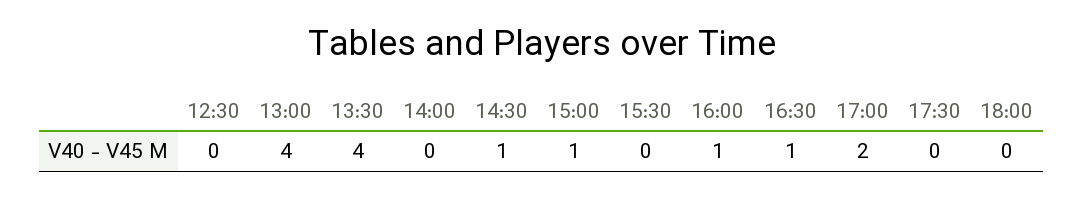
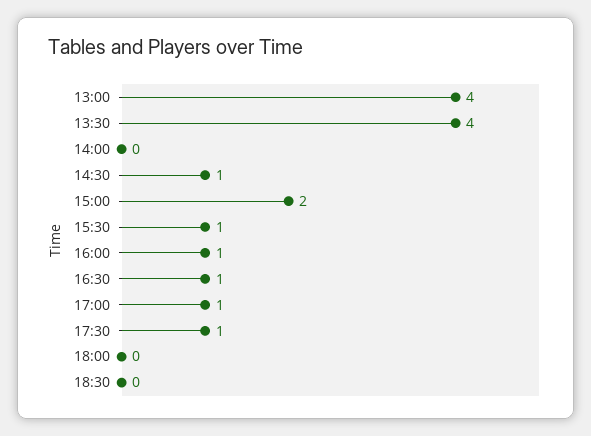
12:30: 0 -> none
15:00: 1 -> 2
15:30: 0 -> 1
17:00: 2 -> 1
17:30: 0 -> 1
18:30: none -> 0

